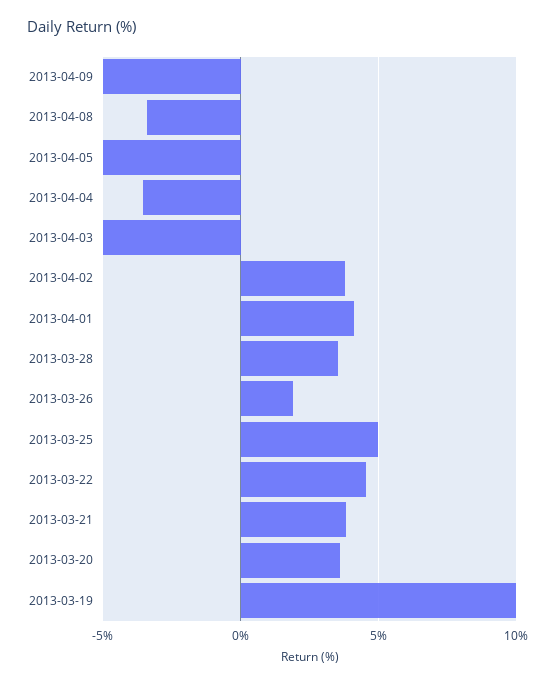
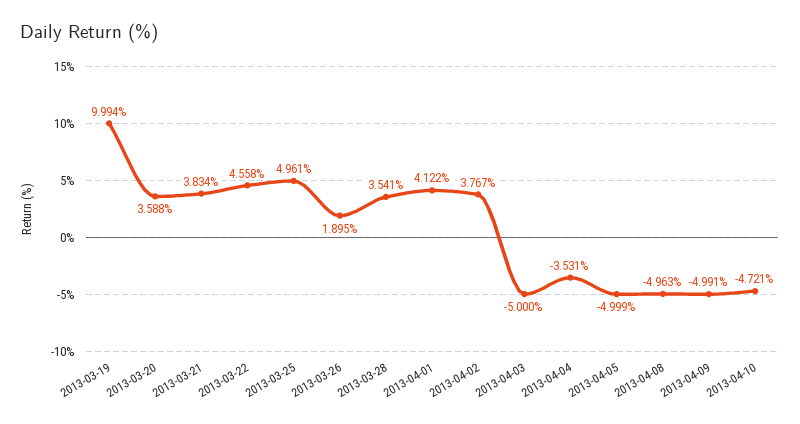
2013-04-08: -3.5 -> -4.963
2013-04-10: none -> -4.721

